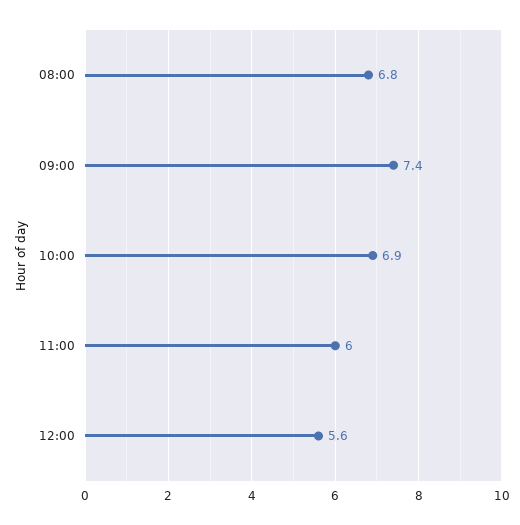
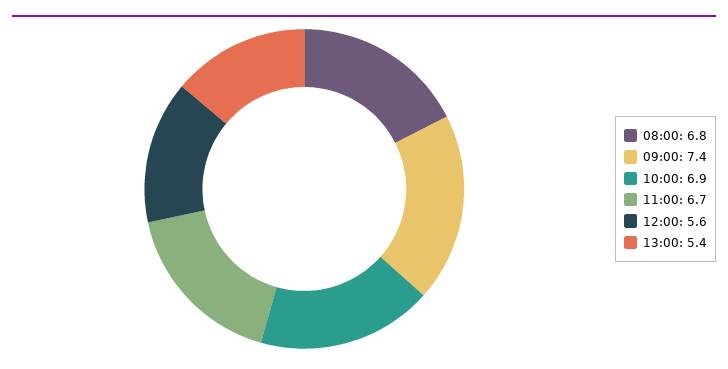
11:00: 6 -> 6.7
13:00: none -> 5.4

